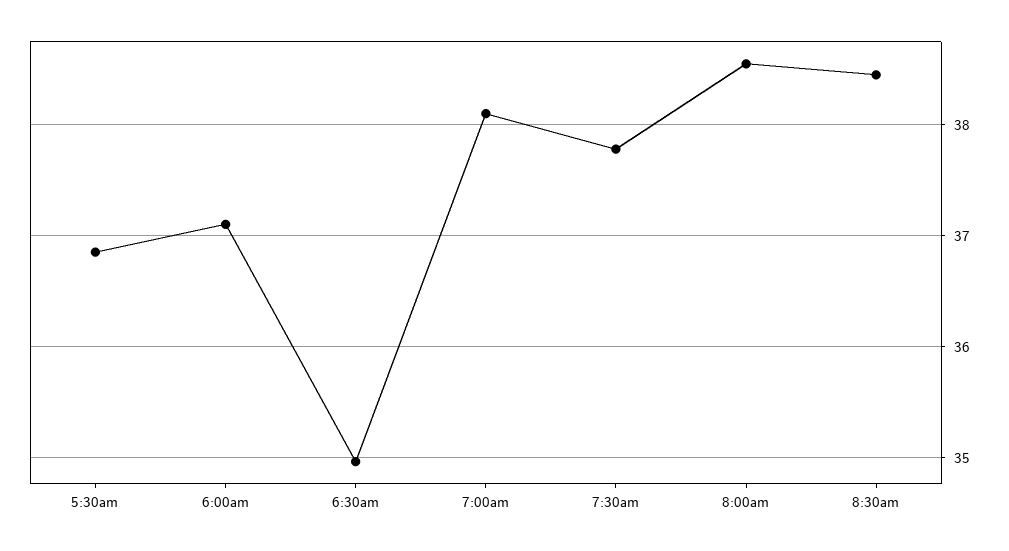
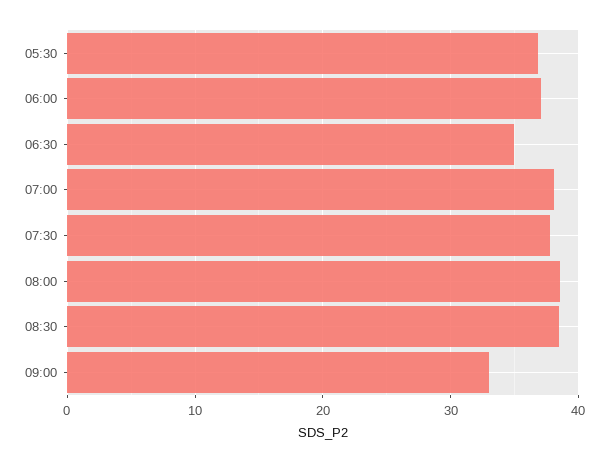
09:00: none -> 33

